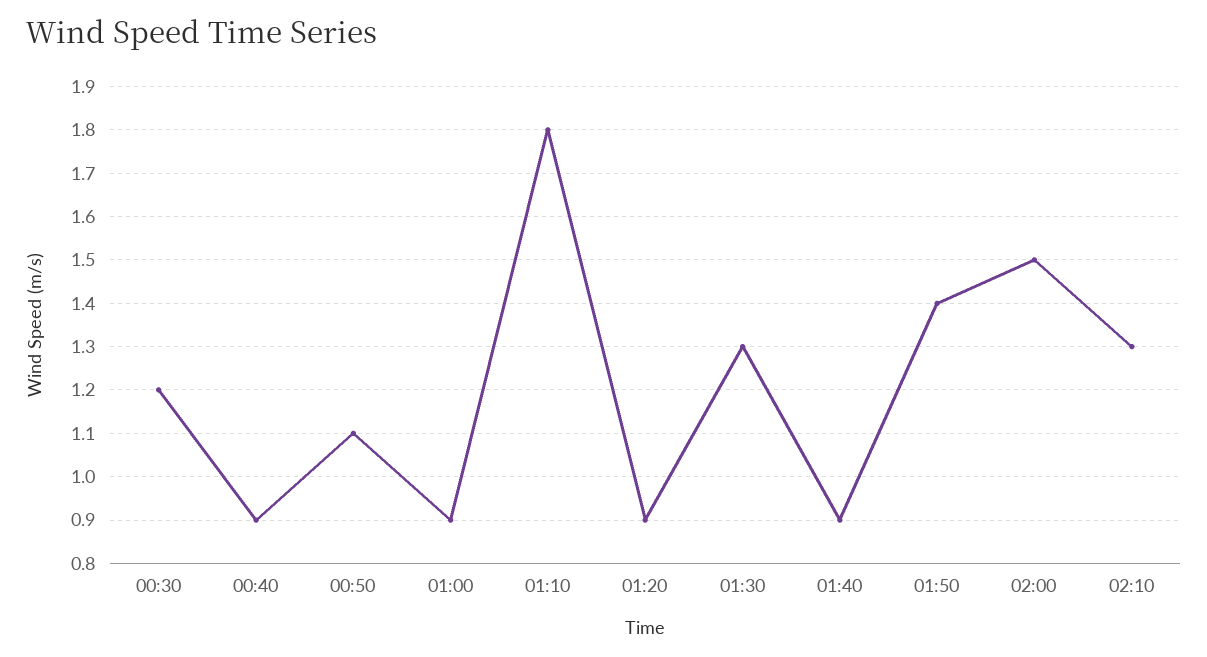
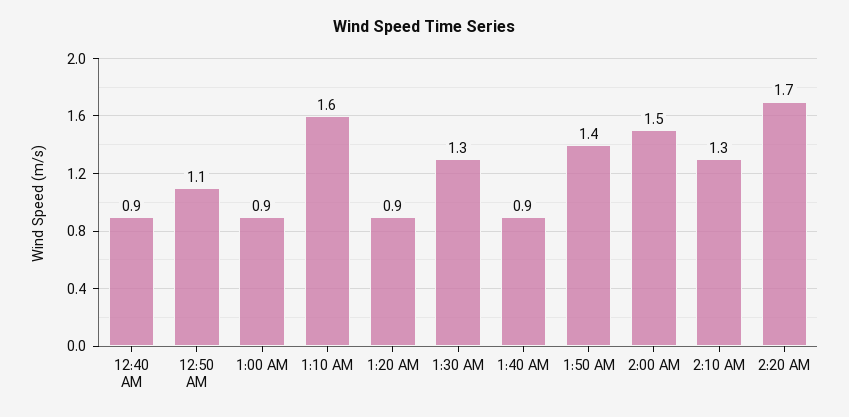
00:30: 1.2 -> none
01:10: 1.8 -> 1.6
2:20 AM: none -> 1.7

